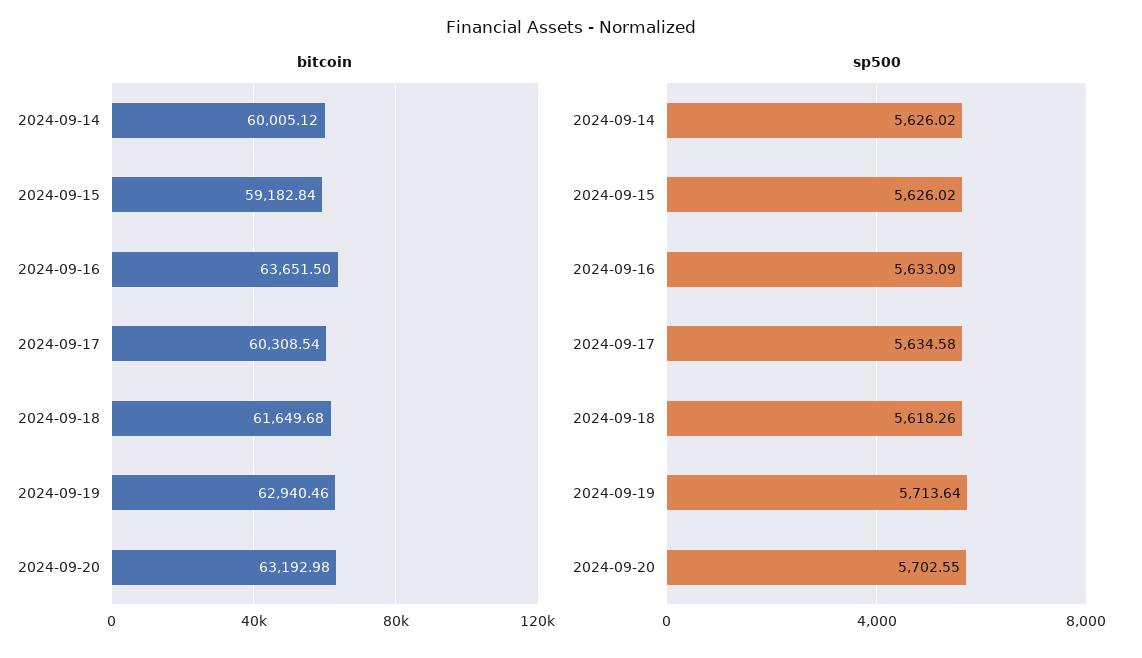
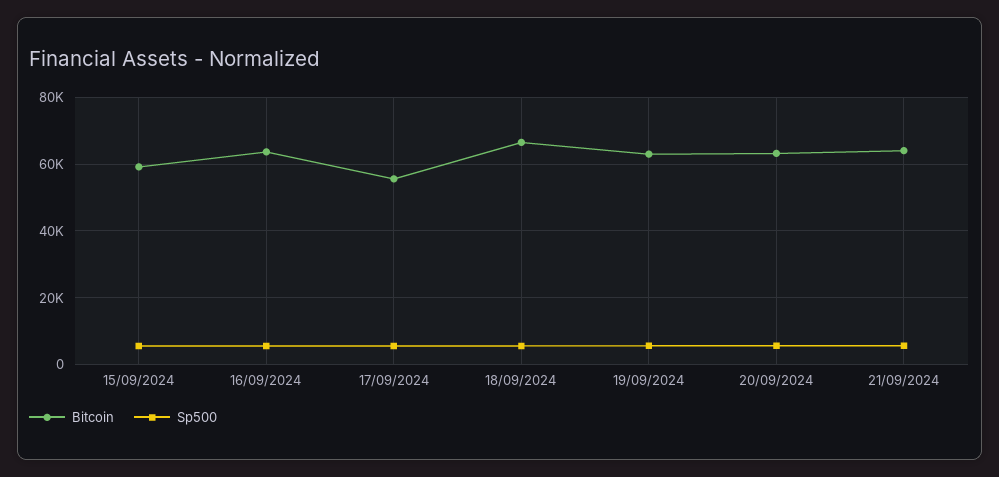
bitcoin, 2024-09-14: 60005.12 -> none
bitcoin, 2024-09-17: 60308.54 -> 56000
bitcoin, 2024-09-18: 61649.68 -> 66000
sp500, 2024-09-14: 5626.02 -> none
bitcoin, 21/09/2024: none -> 64000
sp500, 21/09/2024: none -> 6000

